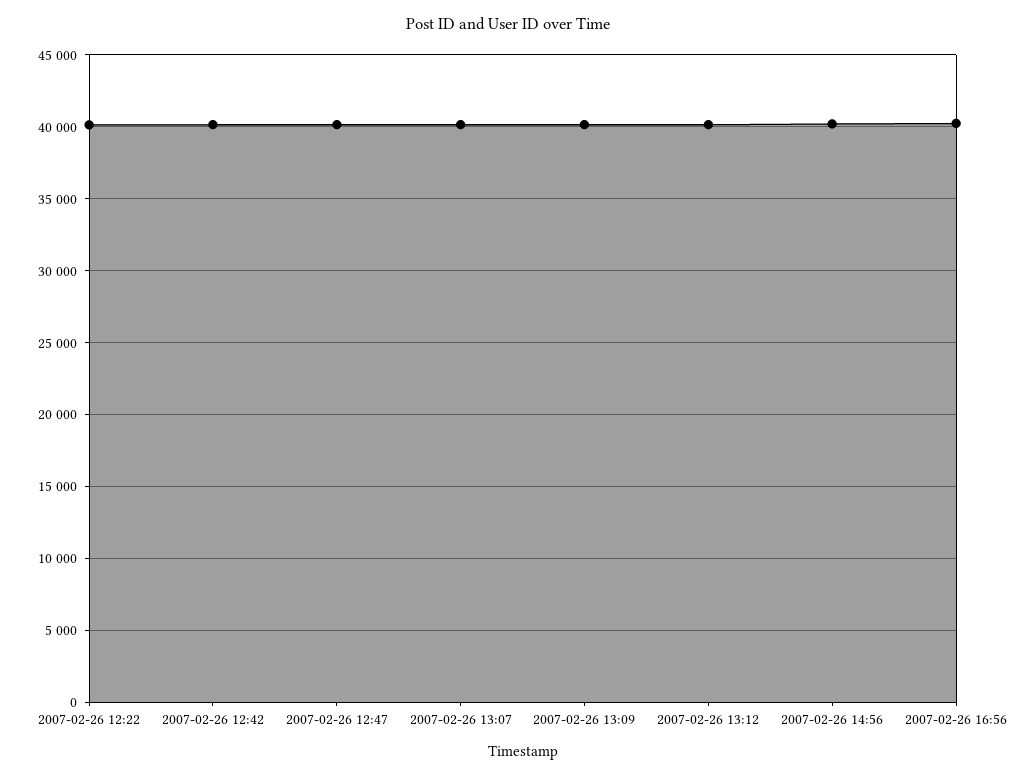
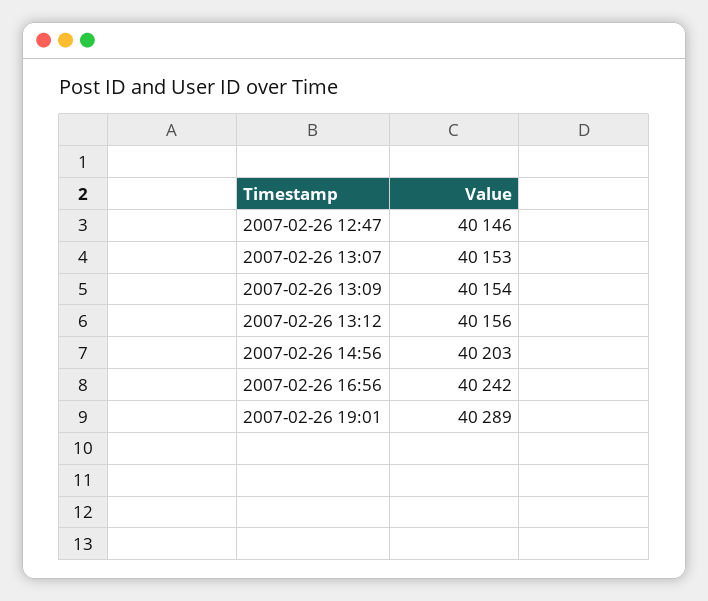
2007-02-26 12:22: 40000 -> none
2007-02-26 12:42: 40000 -> none
2007-02-26 19:01: none -> 40289

